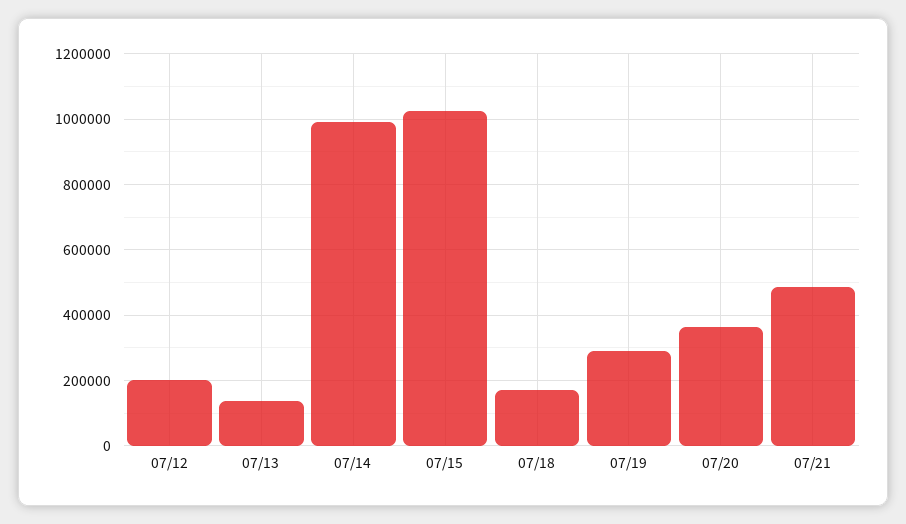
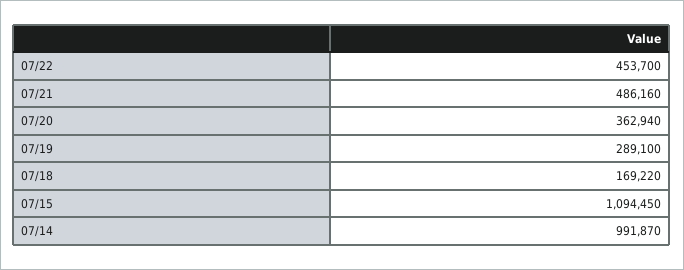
07/12: 200000 -> none
07/13: 140000 -> none
07/15: 1020000 -> 1094450
07/22: none -> 453700

